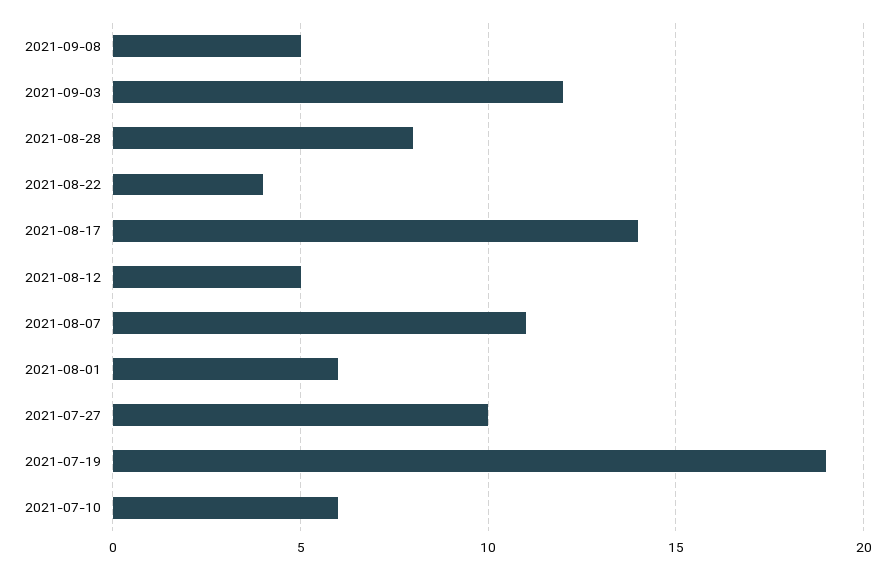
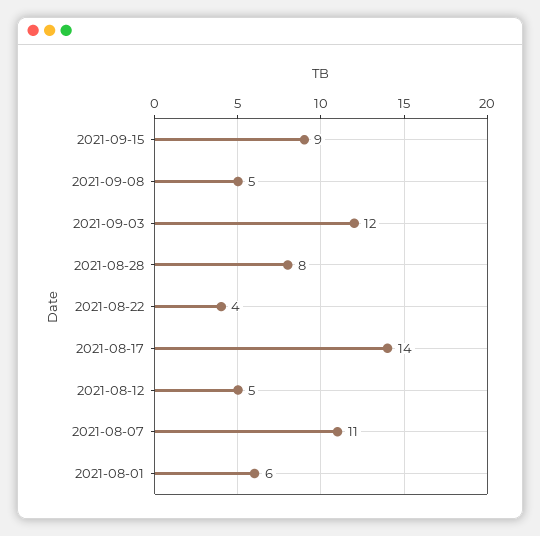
2021-07-27: 10 -> none
2021-07-19: 19 -> none
2021-07-10: 6 -> none
2021-09-15: none -> 9

